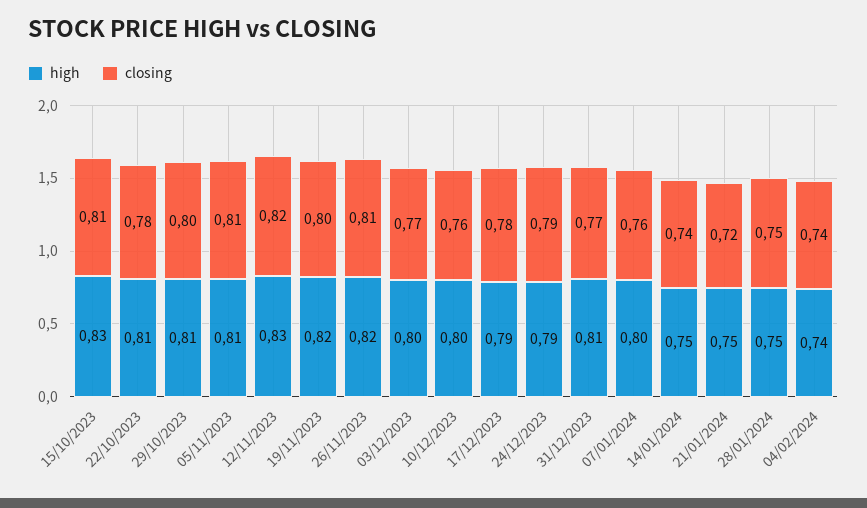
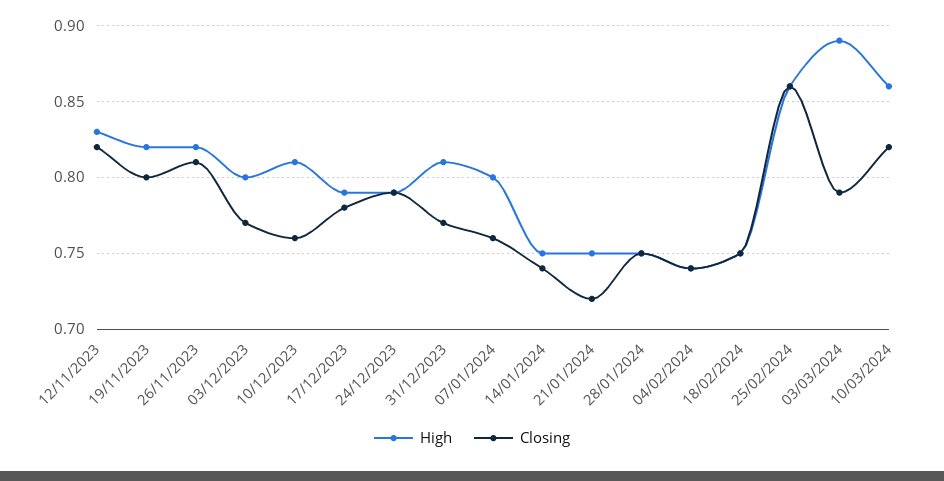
high, 15/10/2023: 0.83 -> none
closing, 15/10/2023: 0.81 -> none
high, 22/10/2023: 0.81 -> none
closing, 22/10/2023: 0.78 -> none
high, 29/10/2023: 0.81 -> none
closing, 29/10/2023: 0.8 -> none
high, 05/11/2023: 0.81 -> none
closing, 05/11/2023: 0.81 -> none
high, 10/12/2023: 0.8 -> 0.81
high, 18/02/2024: none -> 0.75
closing, 18/02/2024: none -> 0.75
high, 25/02/2024: none -> 0.86
closing, 25/02/2024: none -> 0.86
high, 03/03/2024: none -> 0.89
closing, 03/03/2024: none -> 0.79
high, 10/03/2024: none -> 0.86
closing, 10/03/2024: none -> 0.82

